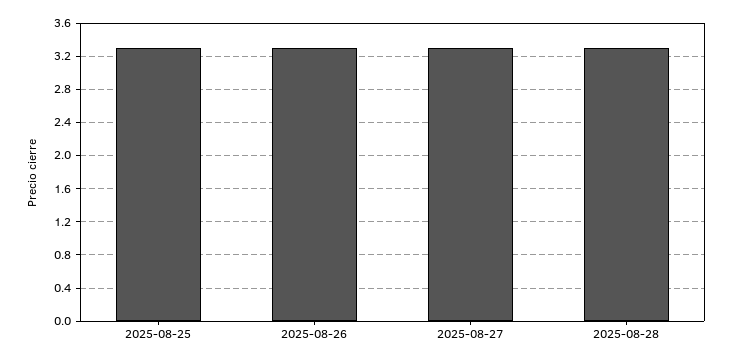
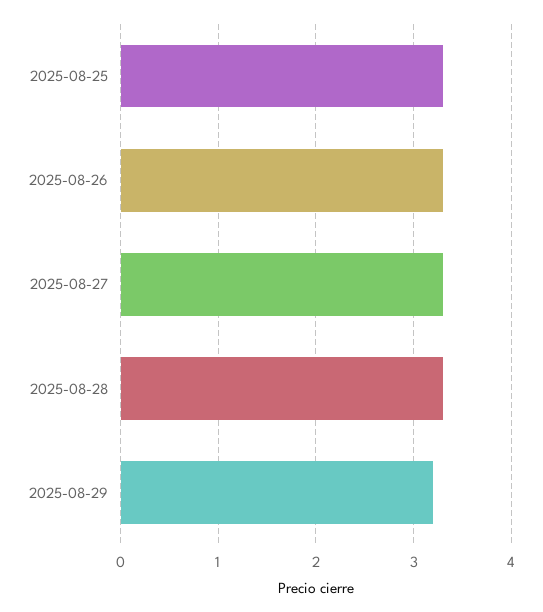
2025-08-29: none -> 3.2

